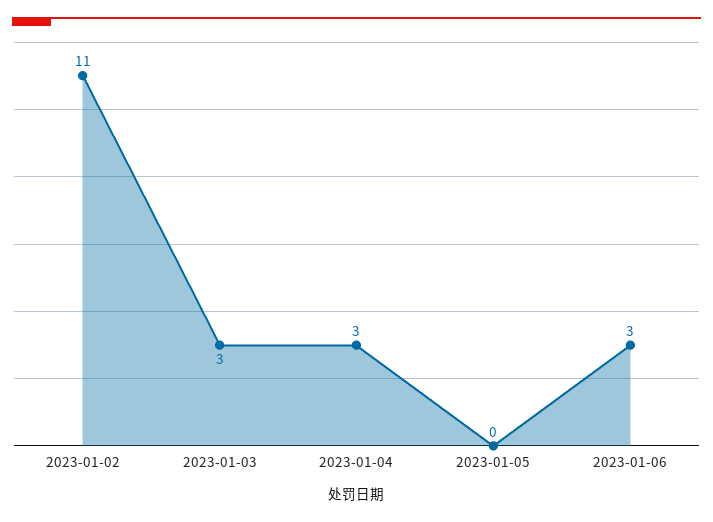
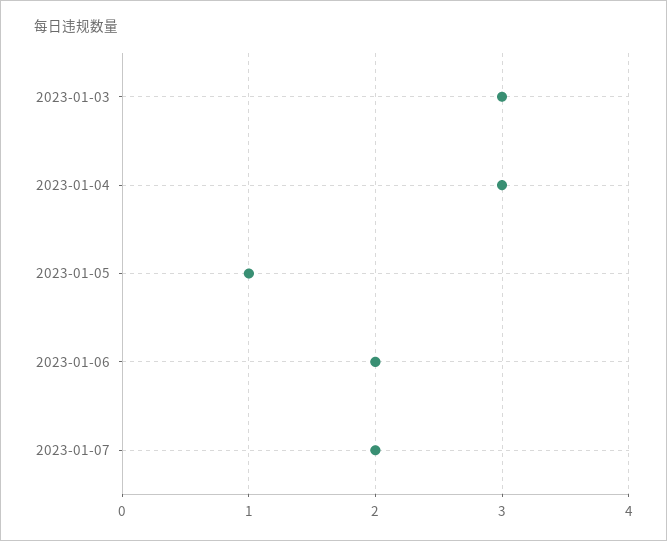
2023-01-02: 11 -> none
2023-01-05: 0 -> 1
2023-01-06: 3 -> 2
2023-01-07: none -> 2

